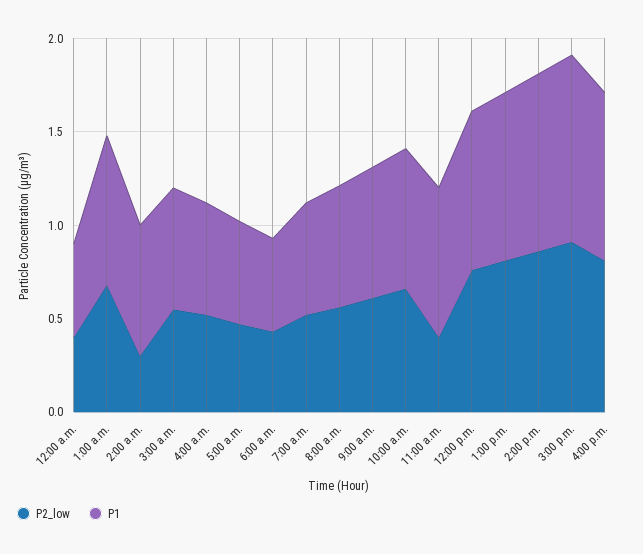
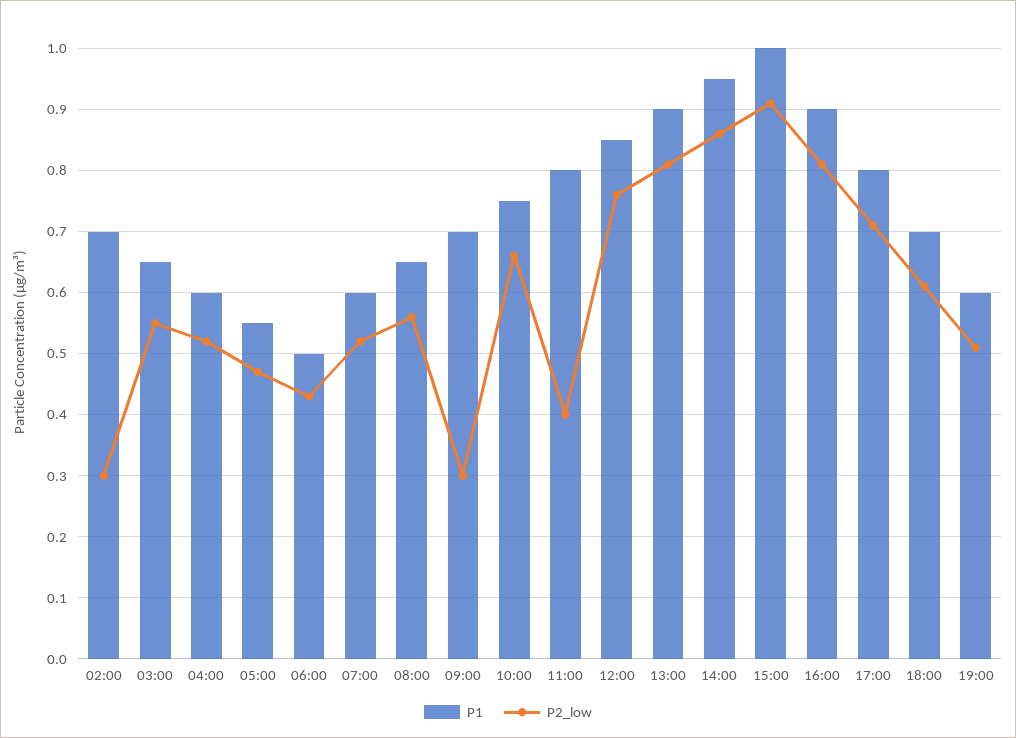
P2_low, 12:00 a.m.: 0.4 -> none
P1, 12:00 a.m.: 0.5 -> none
P2_low, 1:00 a.m.: 0.7 -> none
P1, 1:00 a.m.: 0.8 -> none
P2_low, 9:00 a.m.: 0.6 -> 0.3
P1, 17:00: none -> 0.8
P2_low, 17:00: none -> 0.71
P1, 18:00: none -> 0.7
P2_low, 18:00: none -> 0.61
P1, 19:00: none -> 0.6
P2_low, 19:00: none -> 0.51

